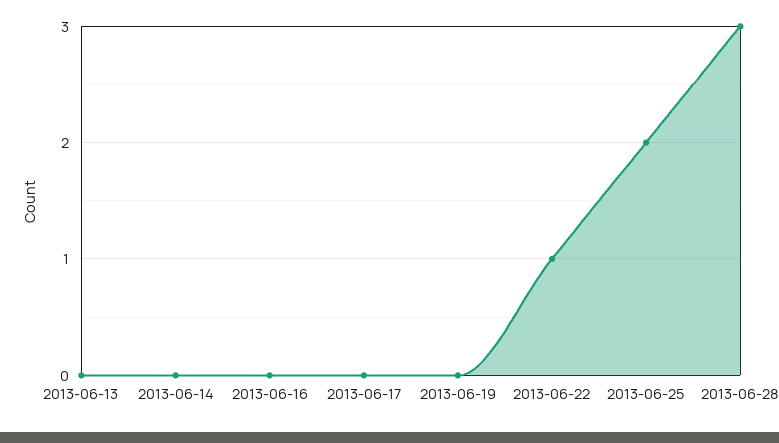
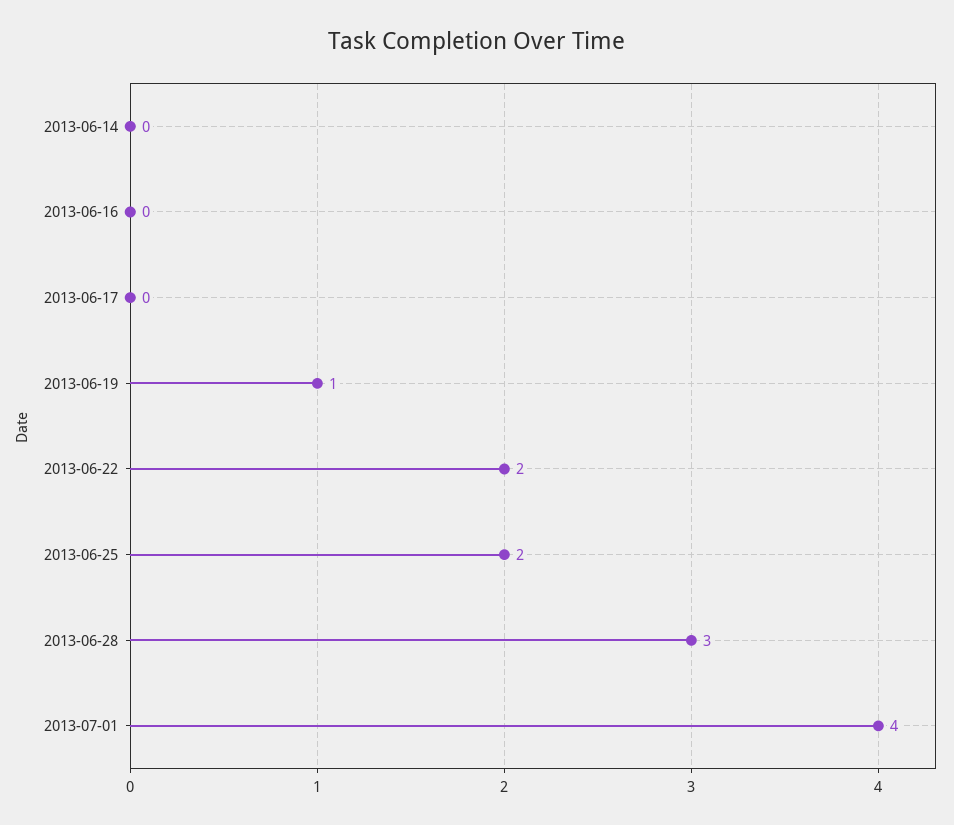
2013-06-13: 0 -> none
2013-06-19: 0 -> 1
2013-06-22: 1 -> 2
2013-07-01: none -> 4

